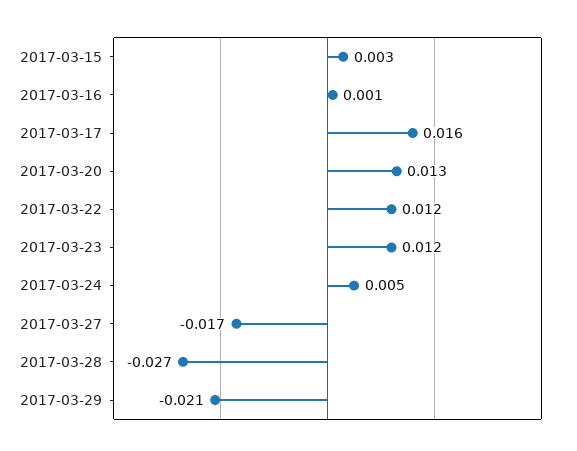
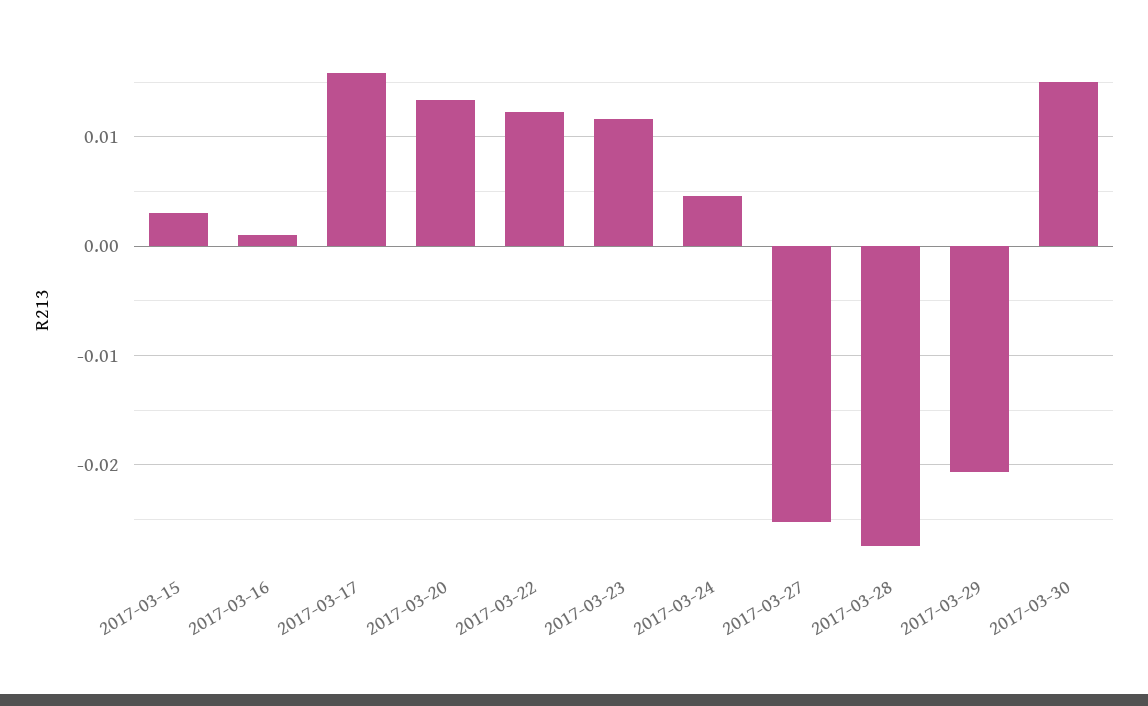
2017-03-27: -0.017 -> -0.025
2017-03-30: none -> 0.015

